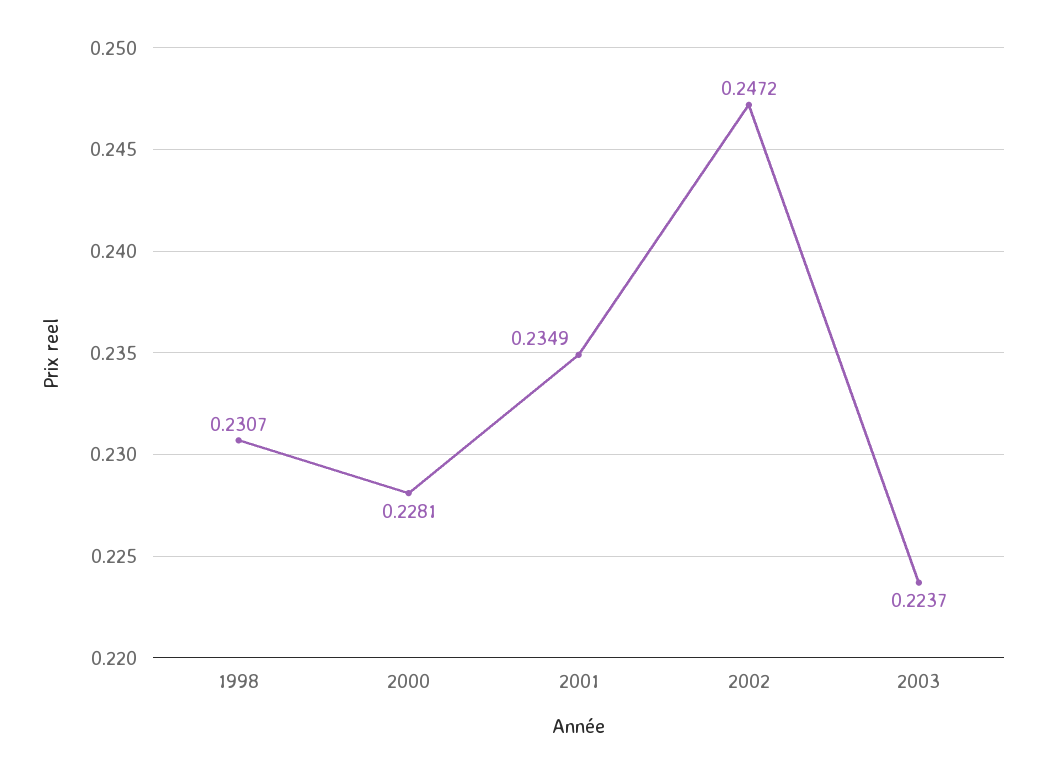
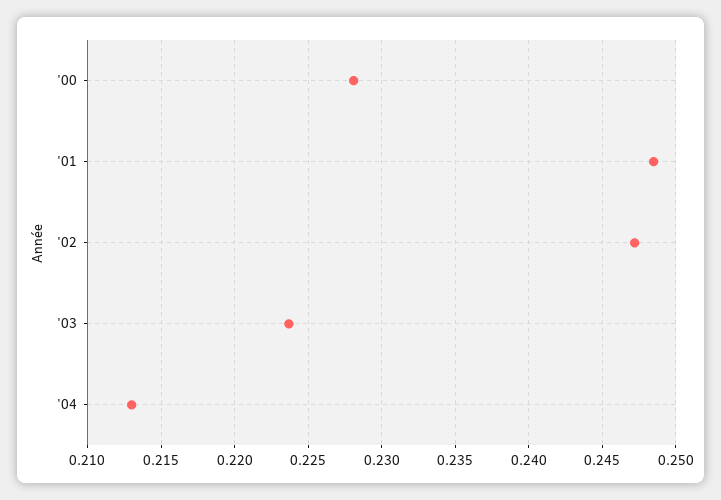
1998: 0.2307 -> none
2001: 0.2349 -> 0.2485
'04: none -> 0.213

